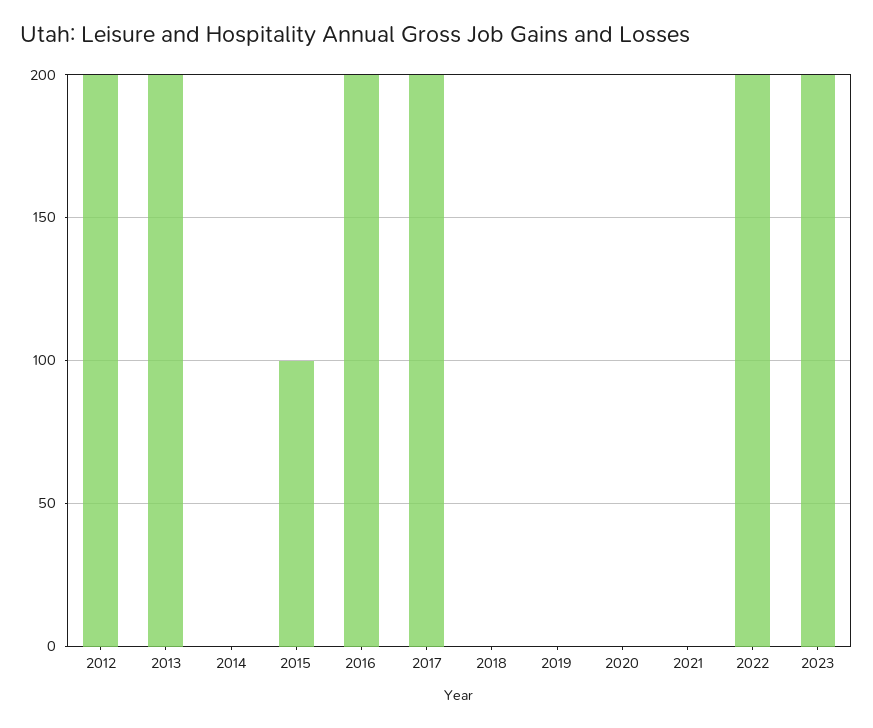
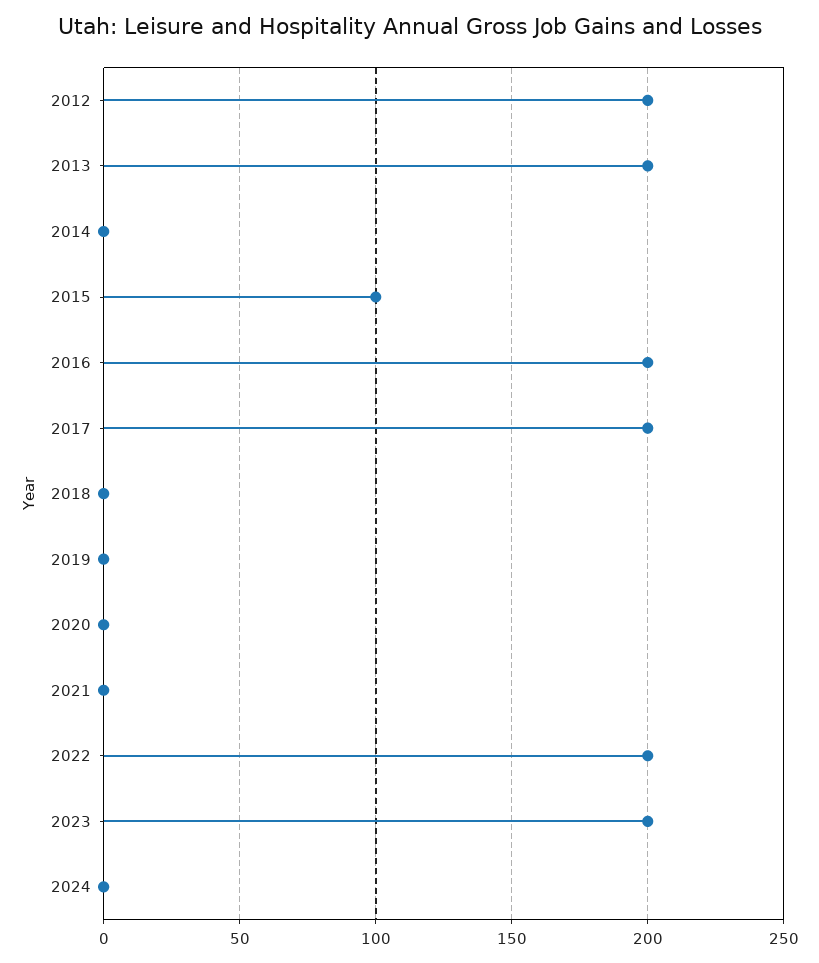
2024: none -> 0

